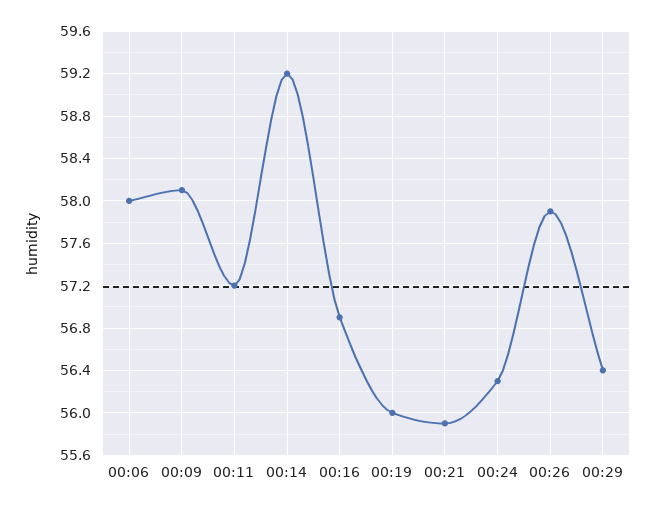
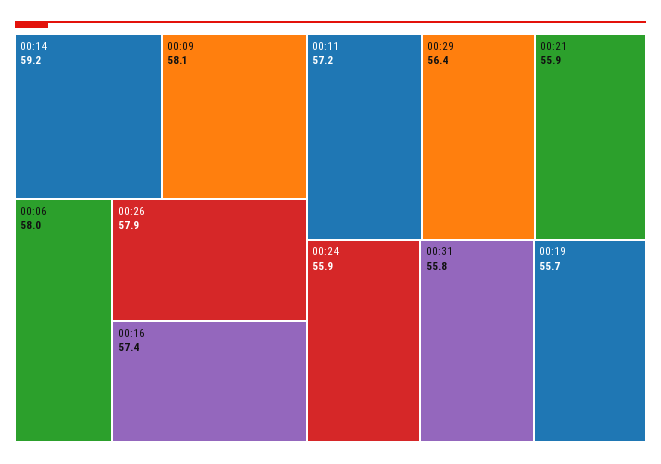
00:16: 56.9 -> 57.4
00:19: 56 -> 55.7
00:24: 56.3 -> 55.9
00:31: none -> 55.8

